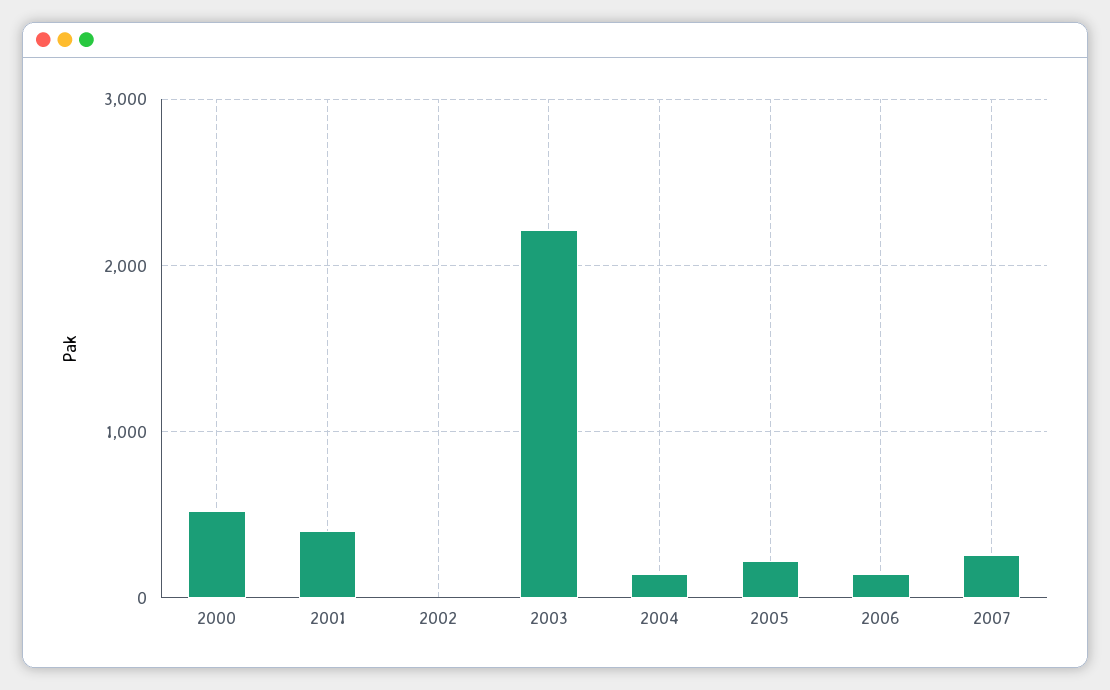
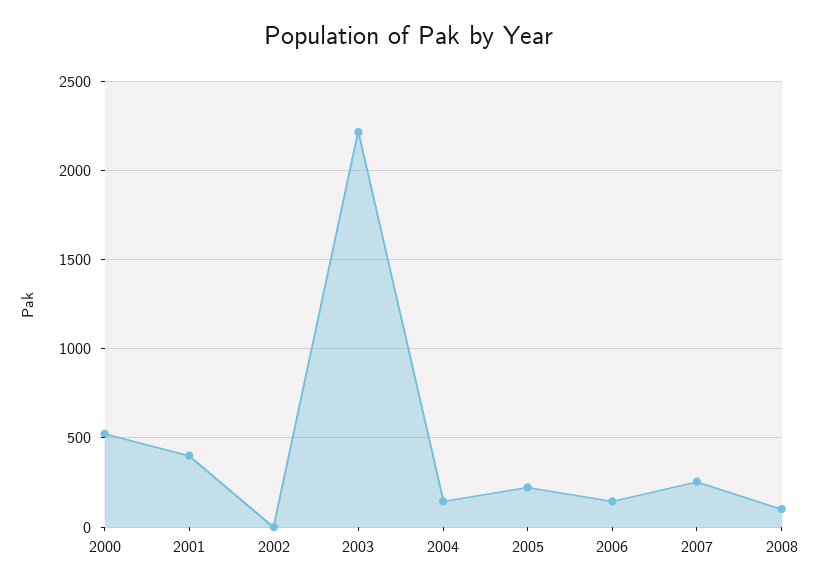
2008: none -> 100

